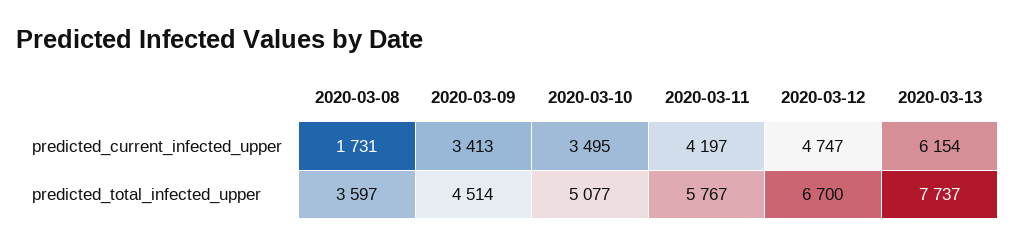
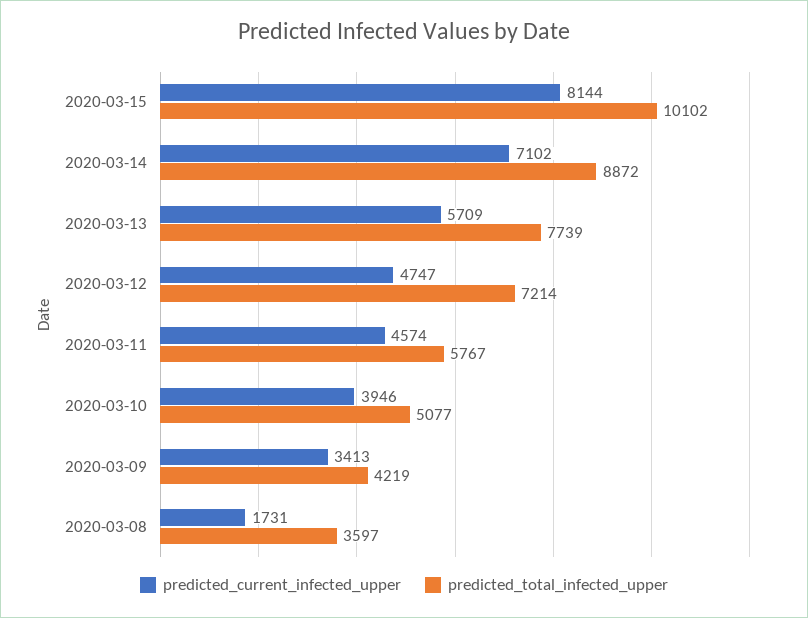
predicted_current_infected_upper, 2020-03-10: 3495 -> 3946
predicted_current_infected_upper, 2020-03-11: 4197 -> 4574
predicted_current_infected_upper, 2020-03-13: 6154 -> 5709
predicted_total_infected_upper, 2020-03-09: 4514 -> 4219
predicted_total_infected_upper, 2020-03-12: 6700 -> 7214
predicted_total_infected_upper, 2020-03-13: 7737 -> 7739
predicted_current_infected_upper, 2020-03-15: none -> 8144
predicted_total_infected_upper, 2020-03-15: none -> 10102
predicted_current_infected_upper, 2020-03-14: none -> 7102
predicted_total_infected_upper, 2020-03-14: none -> 8872

